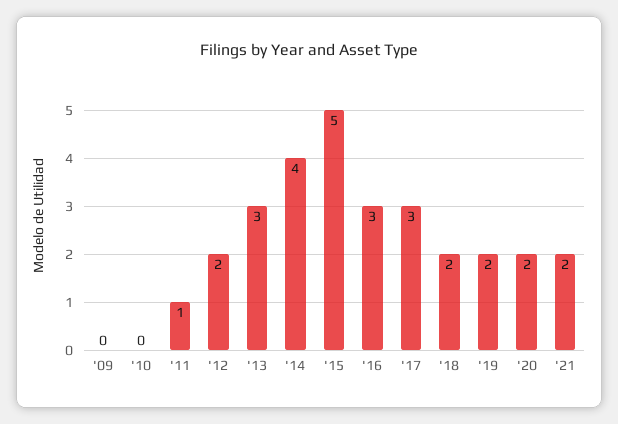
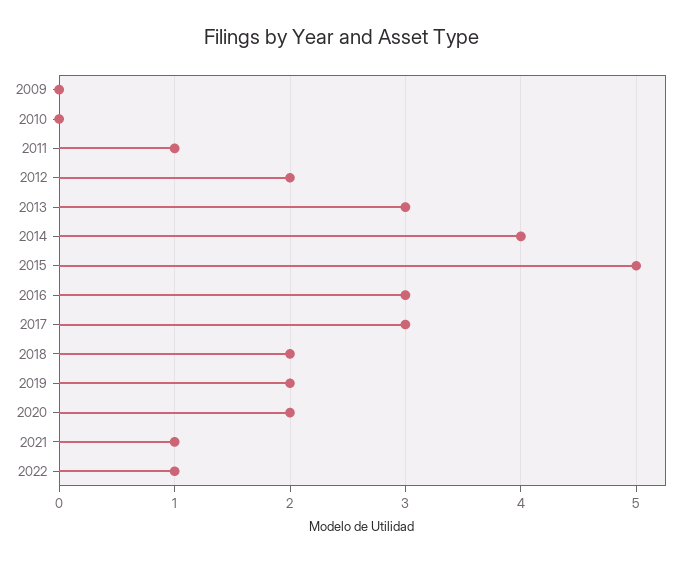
'21: 2 -> 1
2022: none -> 1

